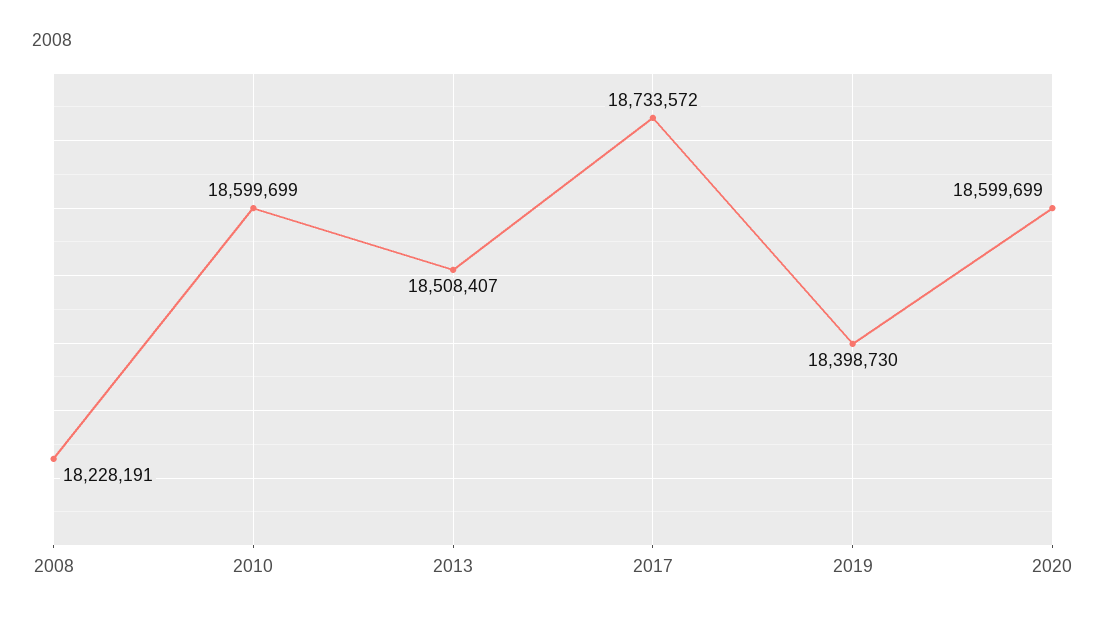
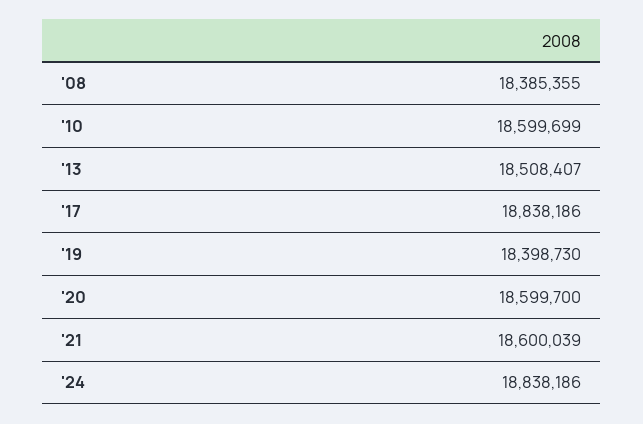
2008: 18228191 -> 18385355
2017: 18733572 -> 18838186
2020: 18599699 -> 18599700
'21: none -> 18600039
'24: none -> 18838186

